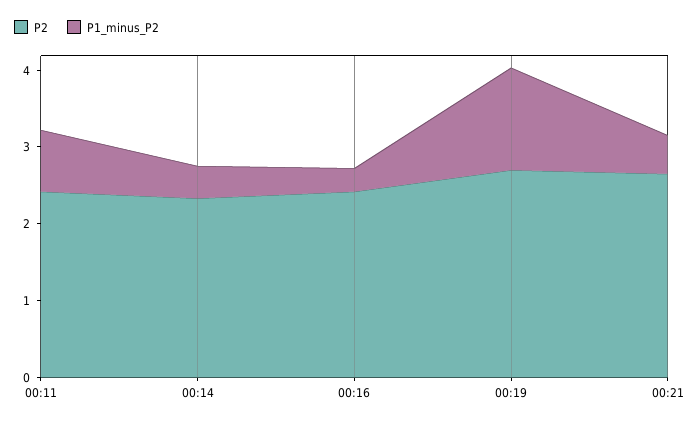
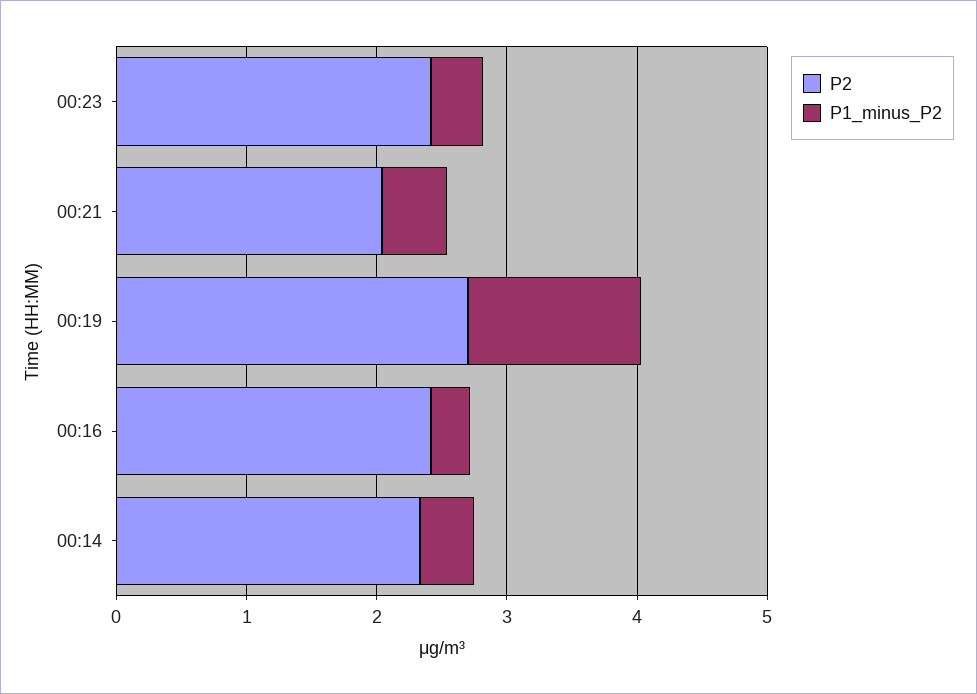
P2, 00:11: 2.4 -> none
P1_minus_P2, 00:11: 0.8 -> none
P2, 00:21: 2.6 -> 2
P2, 00:23: none -> 2.4
P1_minus_P2, 00:23: none -> 0.4

